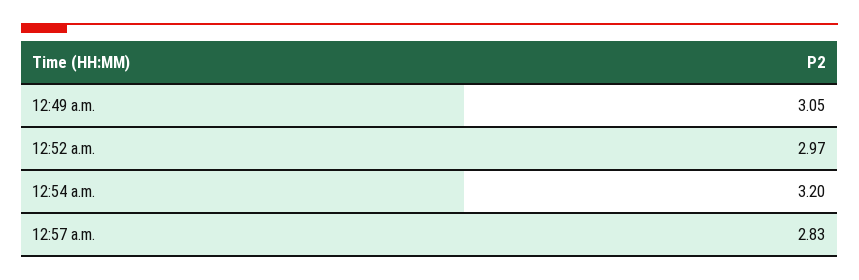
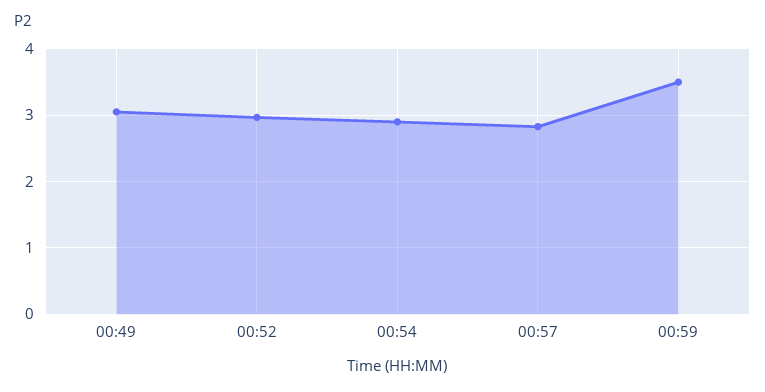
12:54 a.m.: 3.2 -> 2.9
00:59: none -> 3.5

